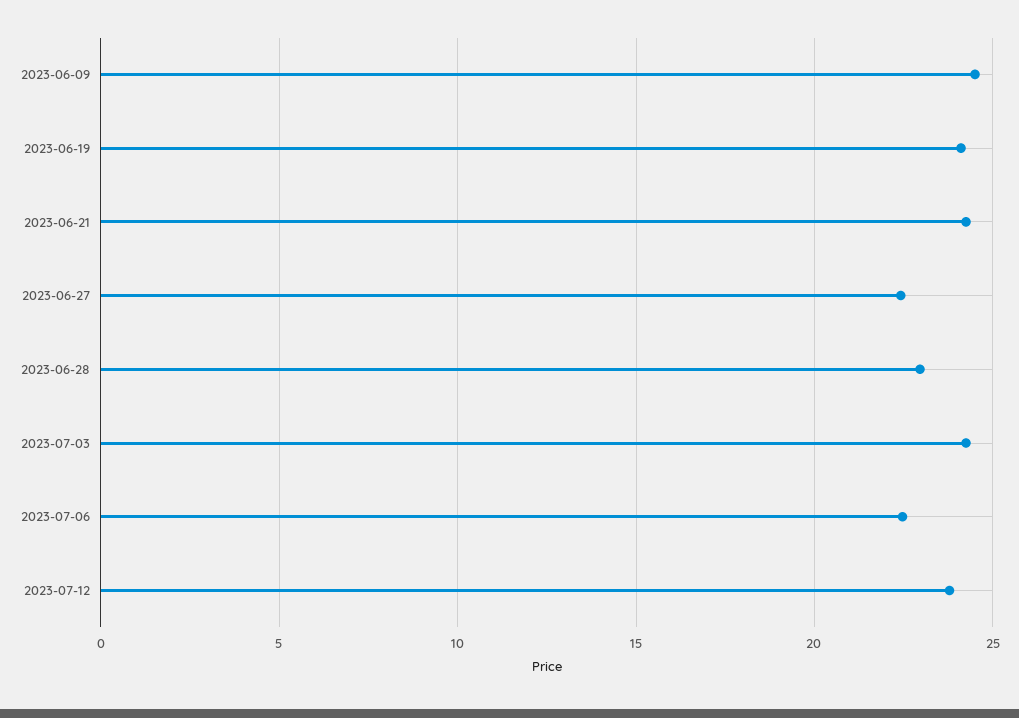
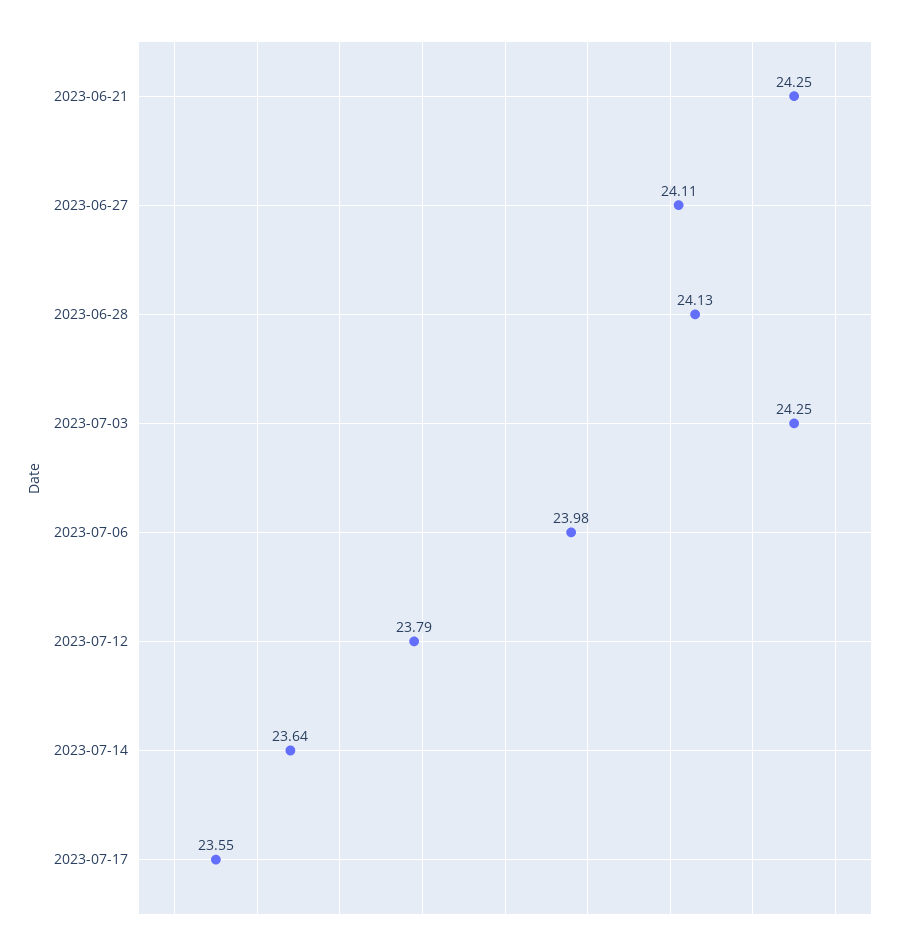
2023-06-09: 24.5 -> none
2023-06-19: 24 -> none
2023-06-27: 22.5 -> 24.11
2023-06-28: 23 -> 24.13
2023-07-06: 22.5 -> 23.98
2023-07-14: none -> 23.64
2023-07-17: none -> 23.55

